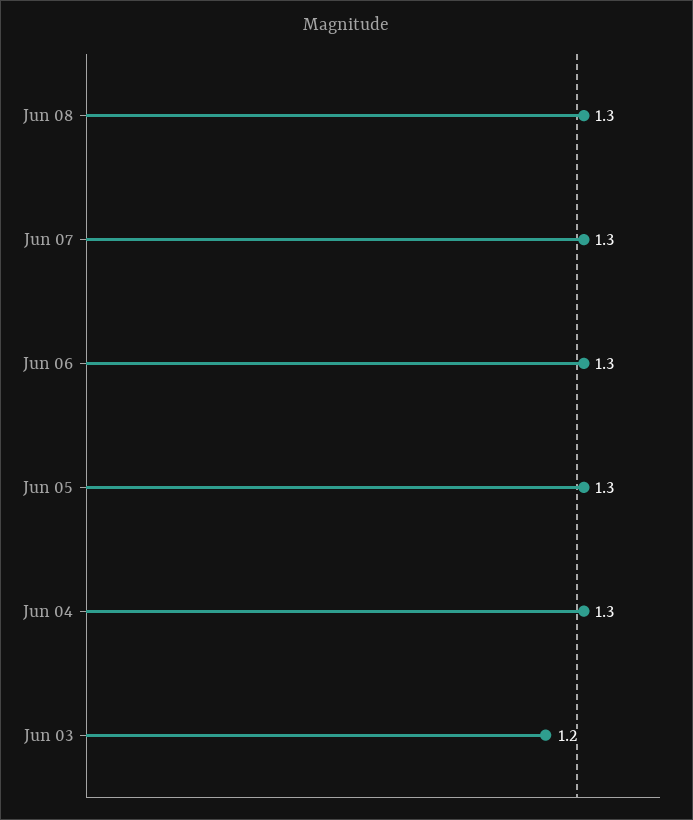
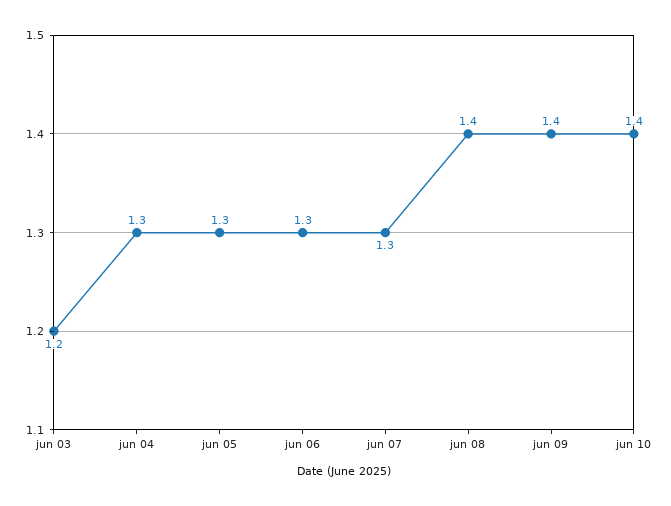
Jun 08: 1.3 -> 1.4
jun 09: none -> 1.4
jun 10: none -> 1.4

